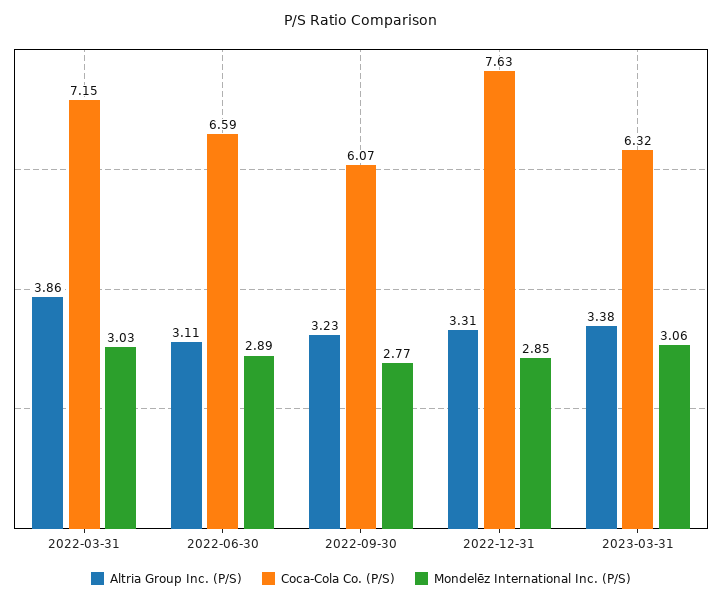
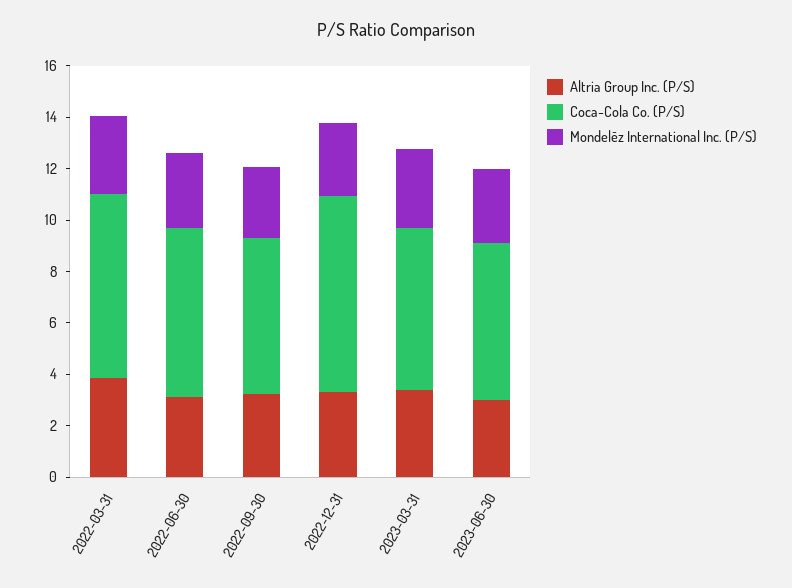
Altria Group Inc. (P/S), 2023-06-30: none -> 3
Coca-Cola Co. (P/S), 2023-06-30: none -> 6
Mondelēz International Inc. (P/S), 2023-06-30: none -> 3

